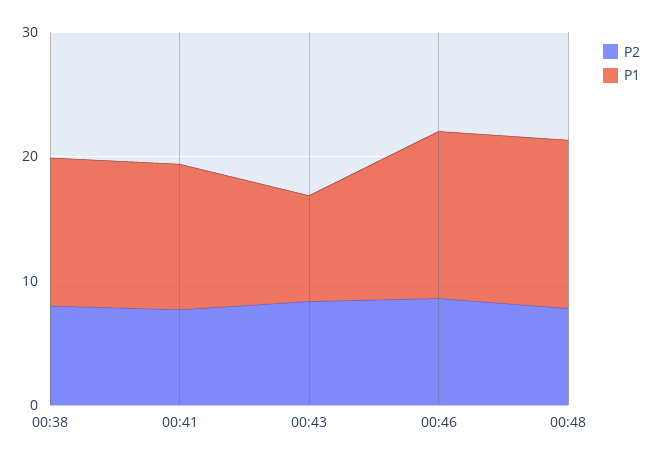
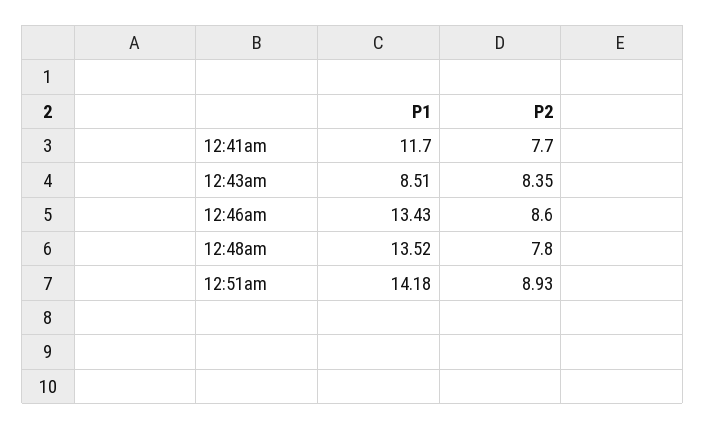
P2, 00:38: 8 -> none
P1, 00:38: 12 -> none
P1, 12:51am: none -> 14.18
P2, 12:51am: none -> 8.93

